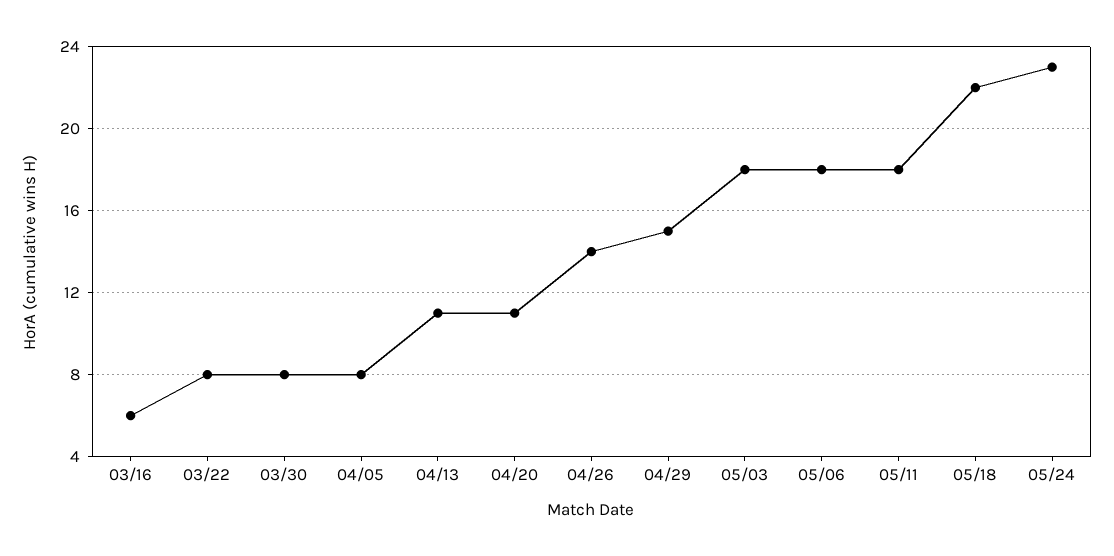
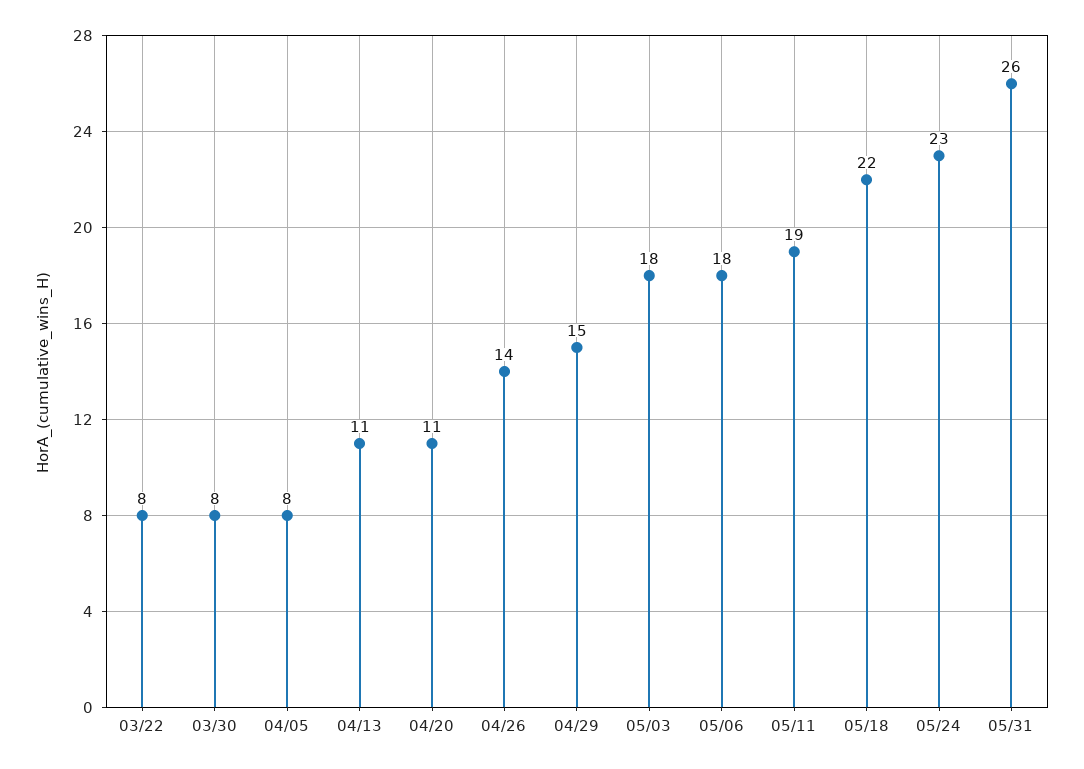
03/16: 6 -> none
05/11: 18 -> 19
05/31: none -> 26

